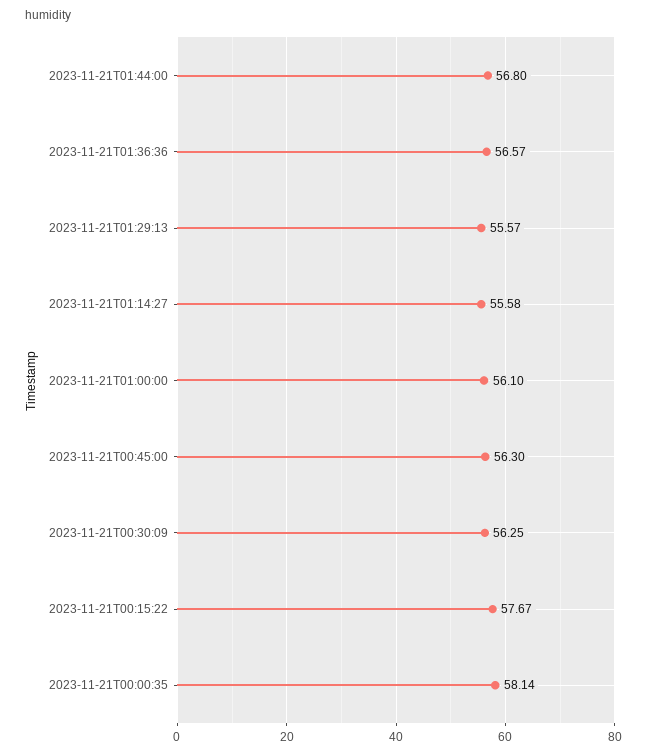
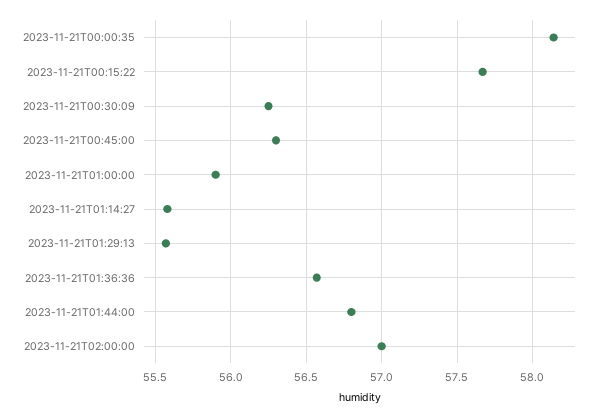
2023-11-21T01:00:00: 56.1 -> 55.9
2023-11-21T02:00:00: none -> 57

